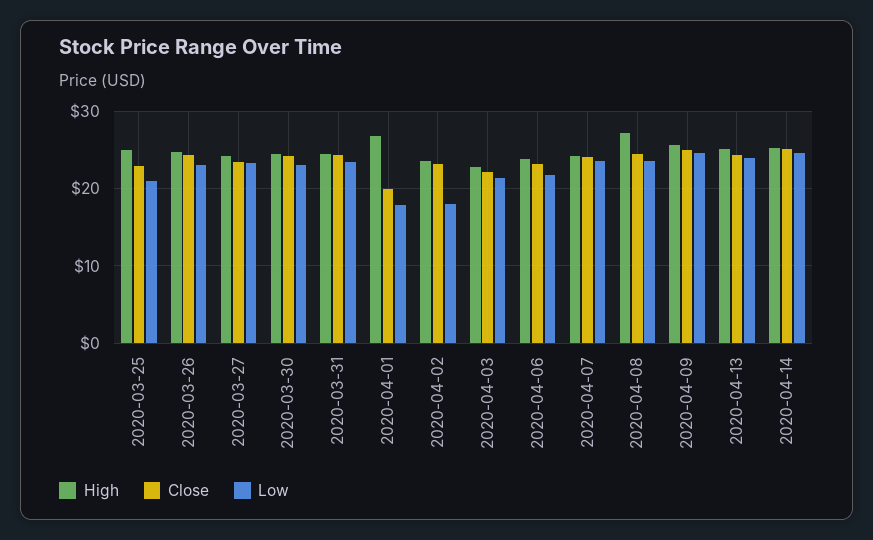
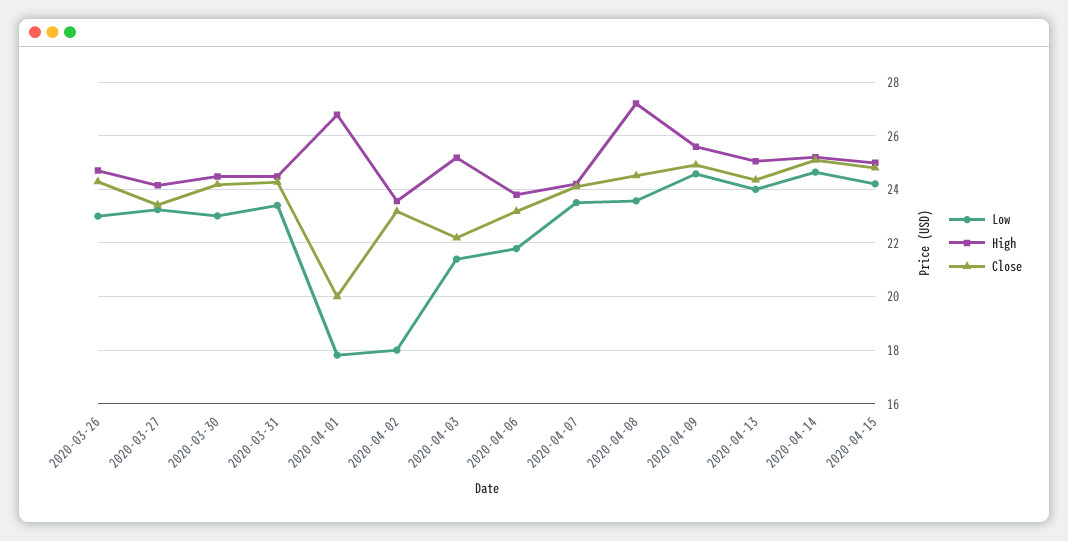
High, 2020-03-25: 25 -> none
Close, 2020-03-25: 23 -> none
Low, 2020-03-25: 21 -> none
High, 2020-04-03: 23 -> 25.25
Low, 2020-04-15: none -> 24.25
High, 2020-04-15: none -> 25
Close, 2020-04-15: none -> 24.75

